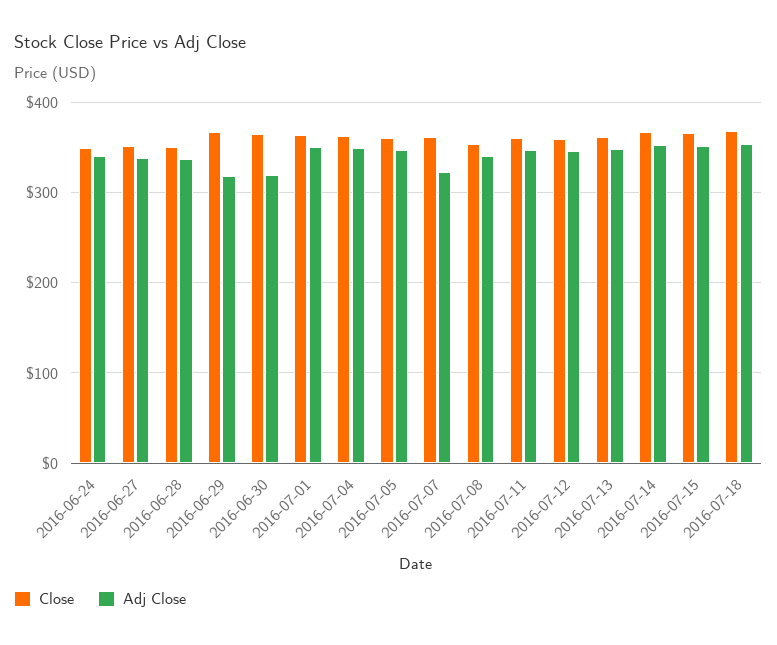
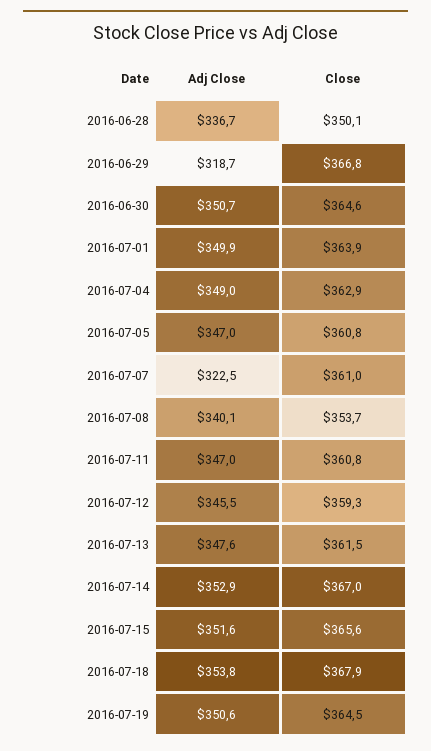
Close, 2016-06-24: 350 -> none
Adj Close, 2016-06-24: 340 -> none
Close, 2016-06-27: 350 -> none
Adj Close, 2016-06-27: 340 -> none
Adj Close, 2016-06-30: 320 -> 350.7
Adj Close, 2016-07-19: none -> 350.6
Close, 2016-07-19: none -> 364.5

